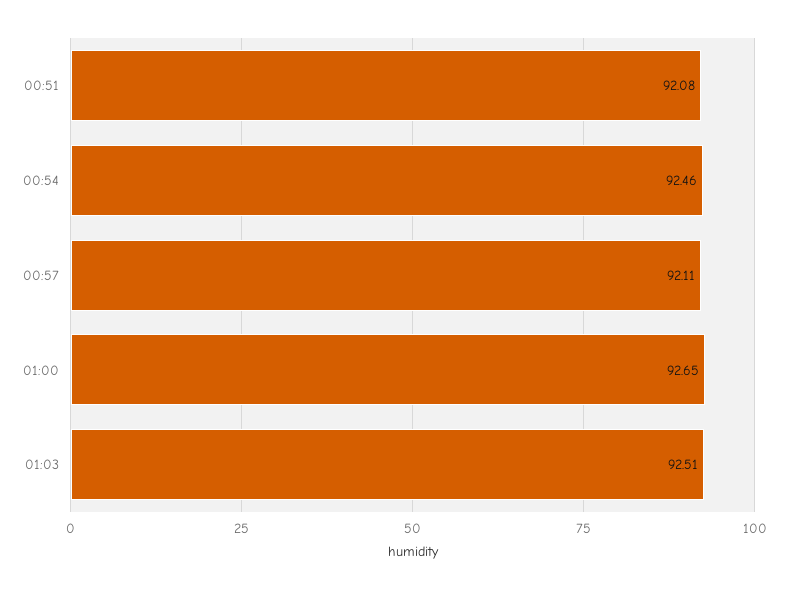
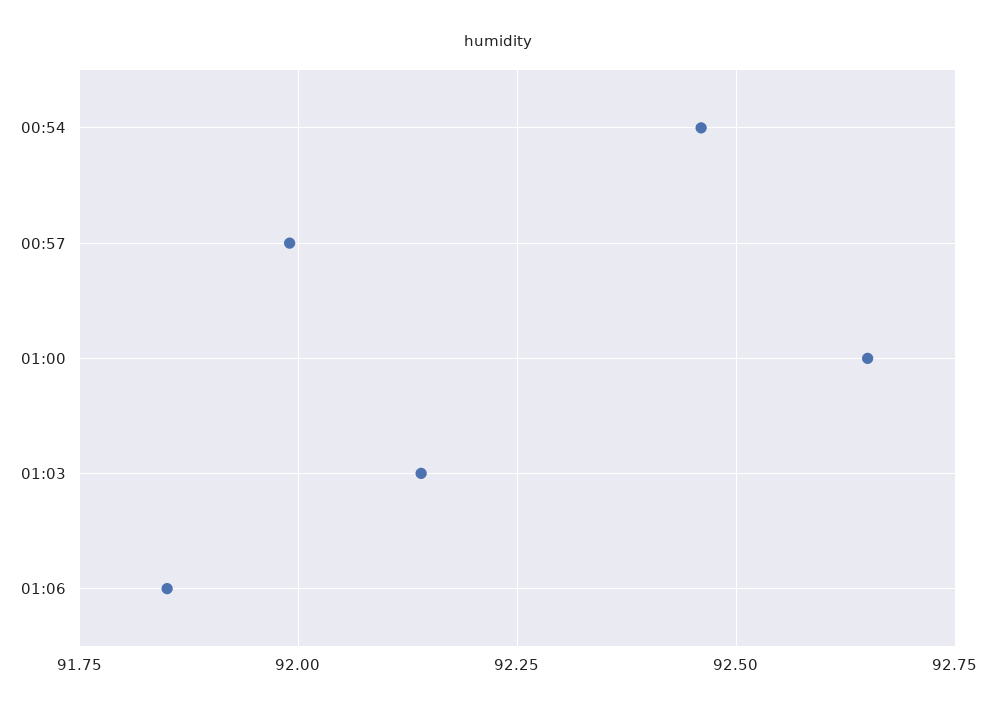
00:51: 92.08 -> none
00:57: 92.11 -> 92
01:03: 92.51 -> 92.15
01:06: none -> 91.85

